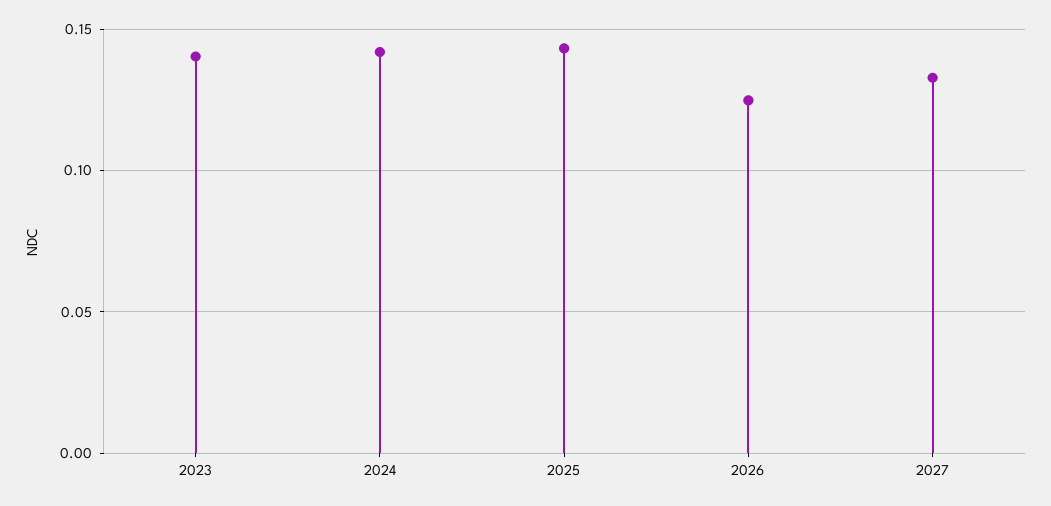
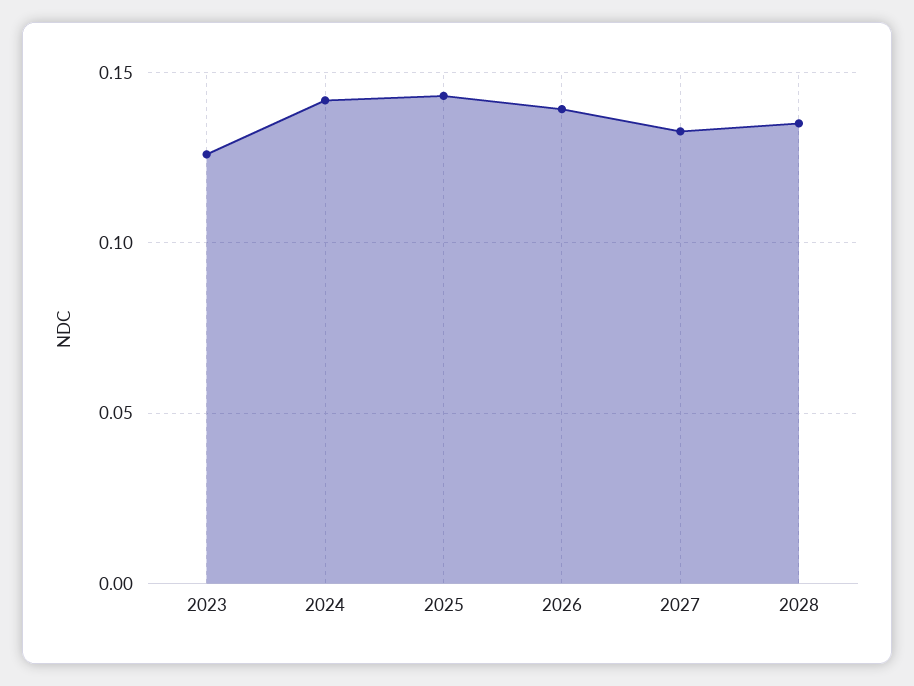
2023: 0.14 -> 0.125
2026: 0.125 -> 0.14
2028: none -> 0.135

